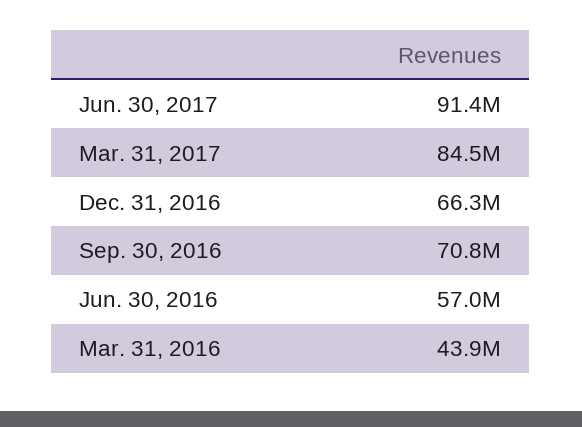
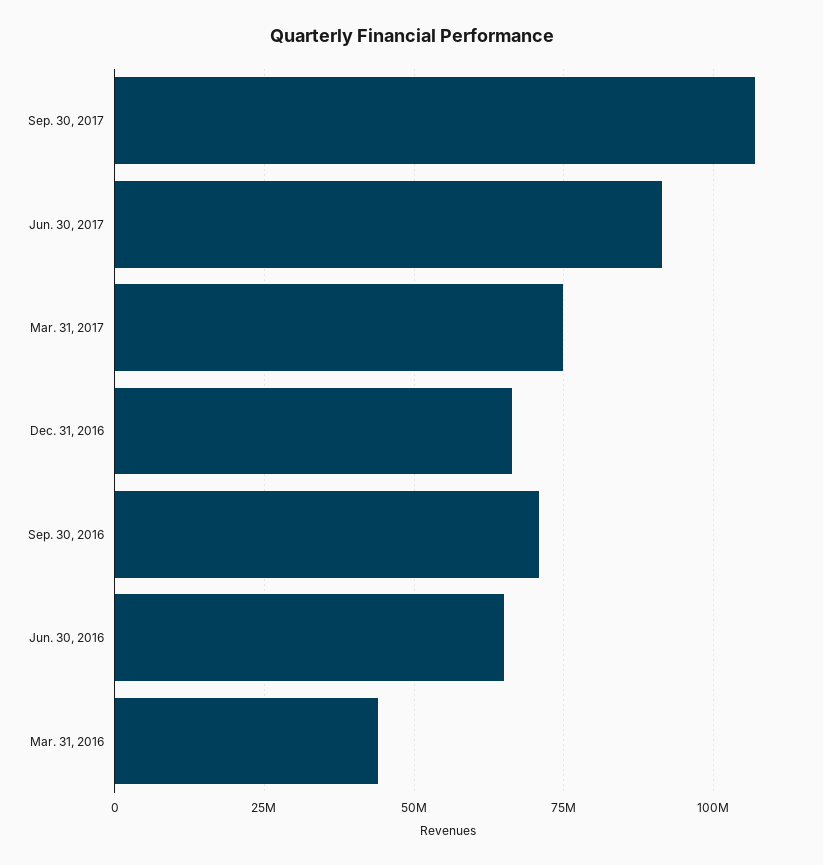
Mar. 31, 2017: 84500000 -> 75000000
Jun. 30, 2016: 57000000 -> 65000000
Sep. 30, 2017: none -> 107500000

